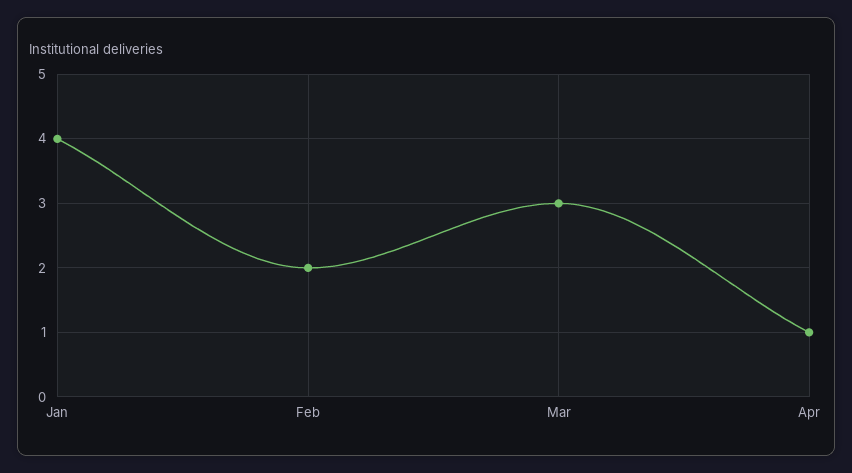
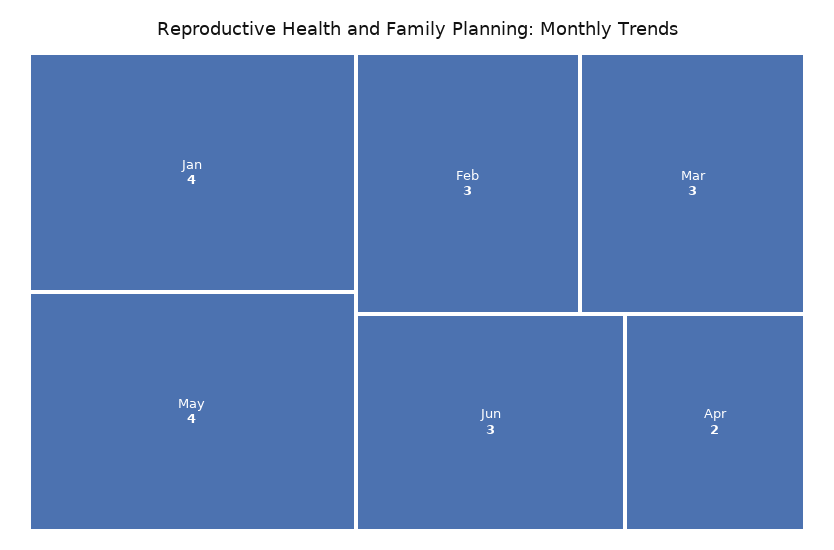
Feb: 2 -> 3
Apr: 1 -> 2
May: none -> 4
Jun: none -> 3

